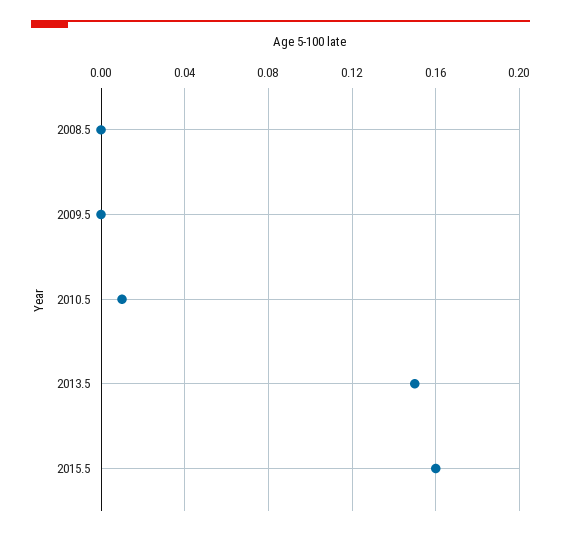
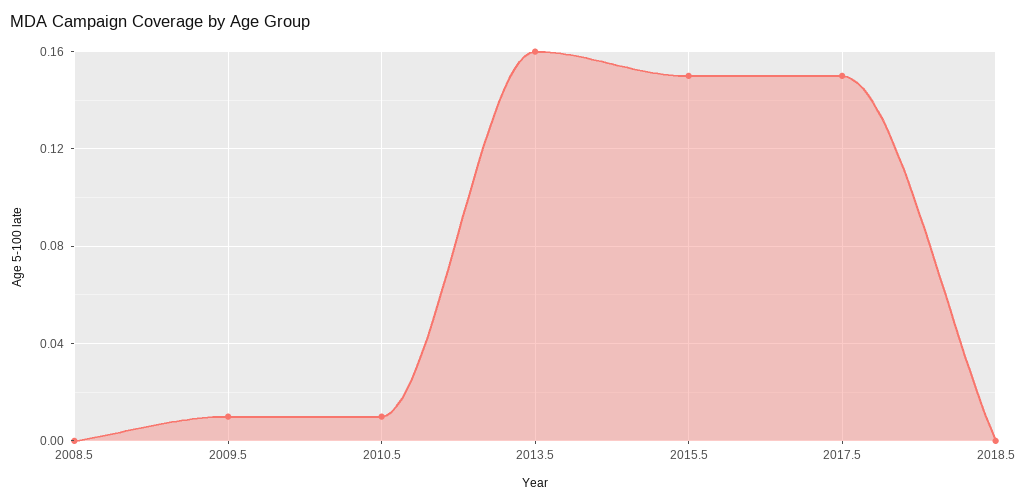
2009.5: 0 -> 0.01
2013.5: 0.15 -> 0.16
2015.5: 0.16 -> 0.15
2017.5: none -> 0.15
2018.5: none -> 0

